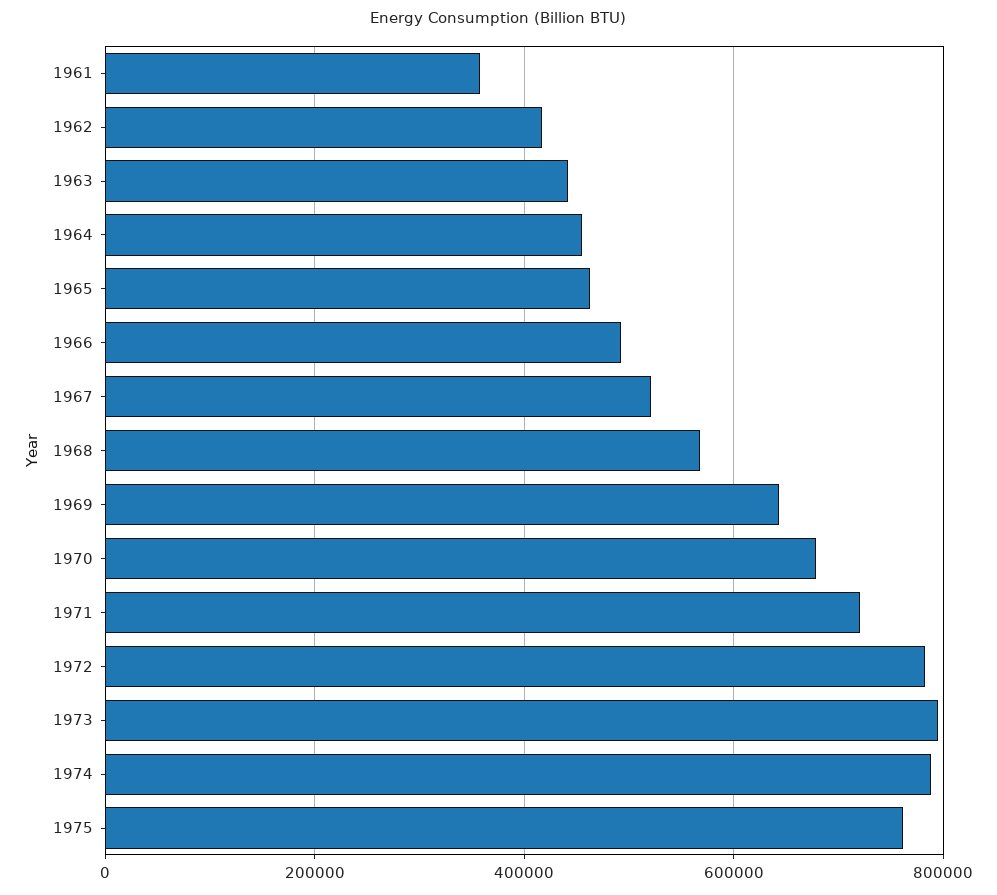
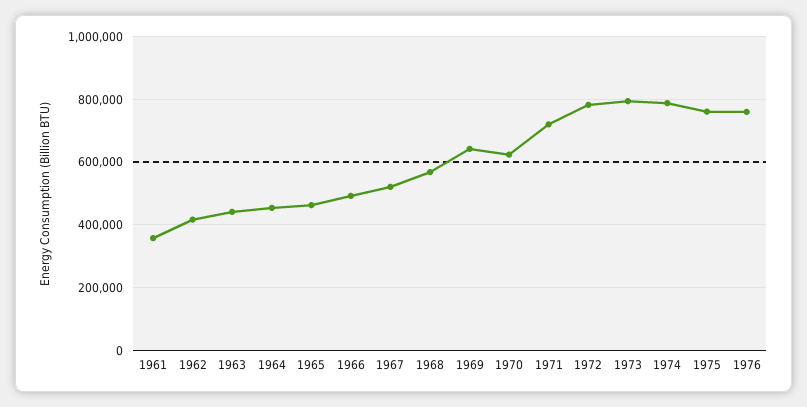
1970: 680000 -> 620000
1976: none -> 760000

